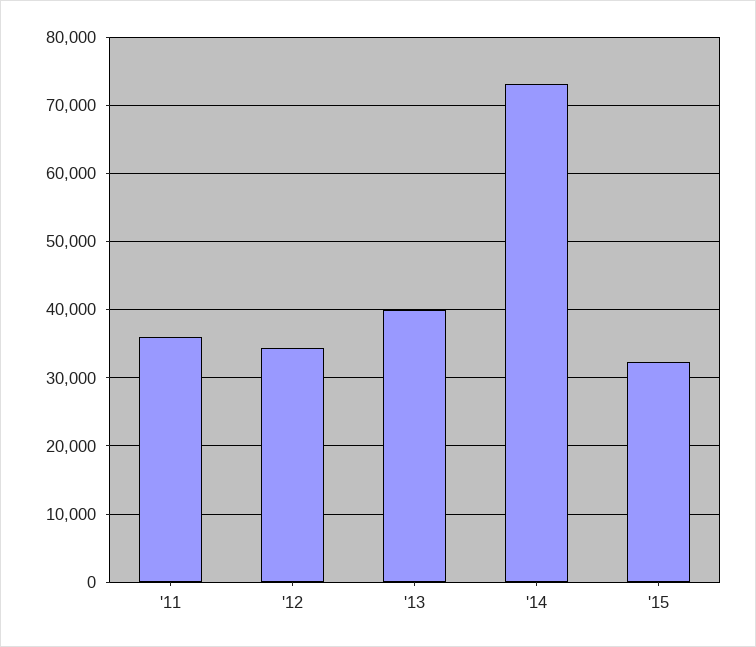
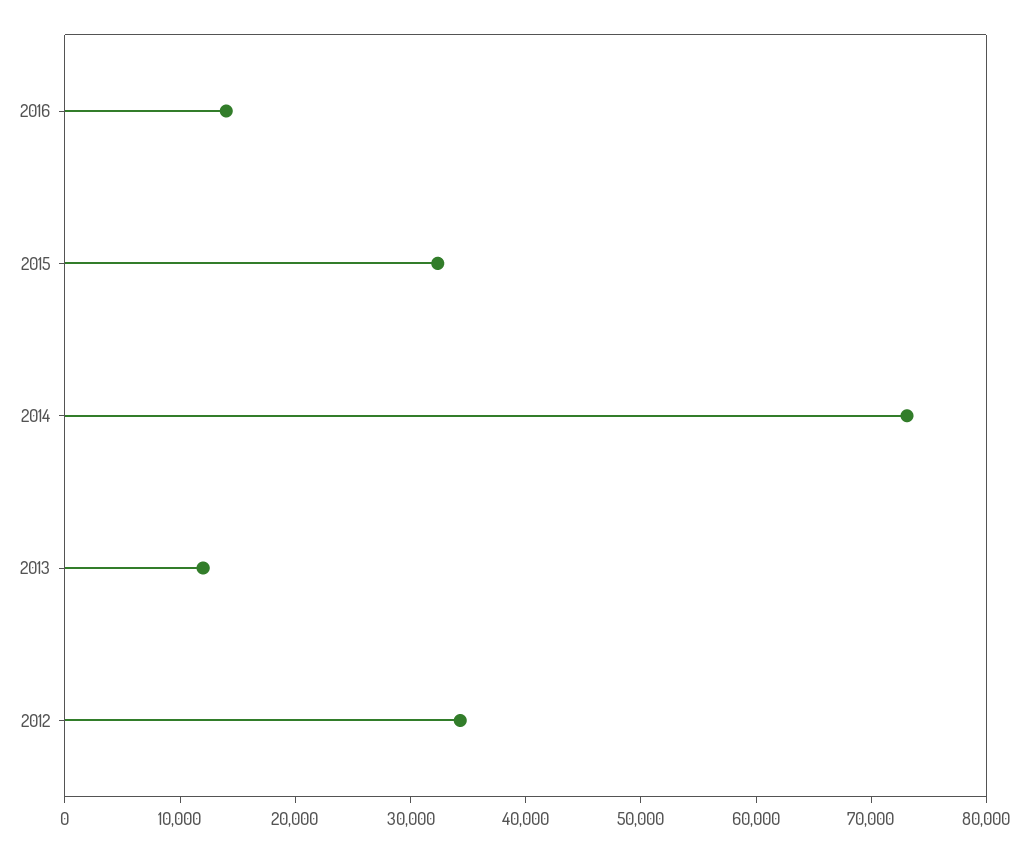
'11: 36000 -> none
'13: 40000 -> 12000
2016: none -> 14000

